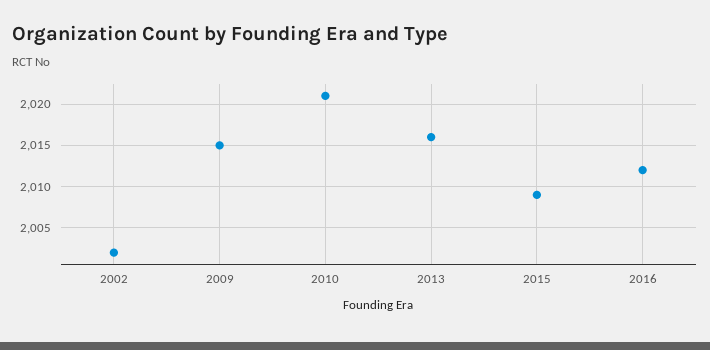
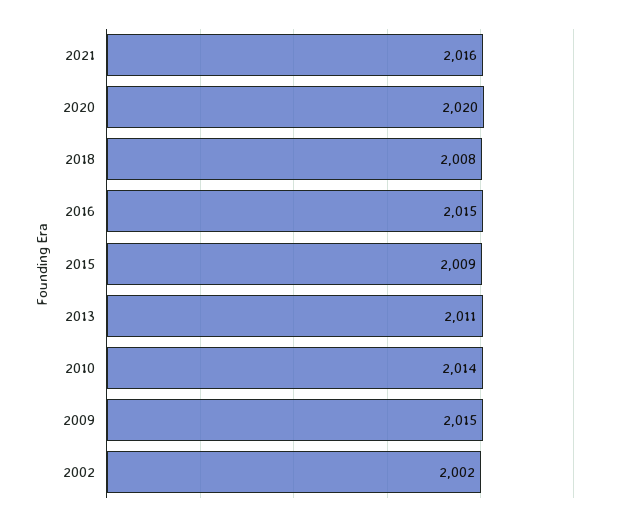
2010: 2021 -> 2014
2013: 2016 -> 2011
2016: 2012 -> 2015
2021: none -> 2016
2020: none -> 2020
2018: none -> 2008

